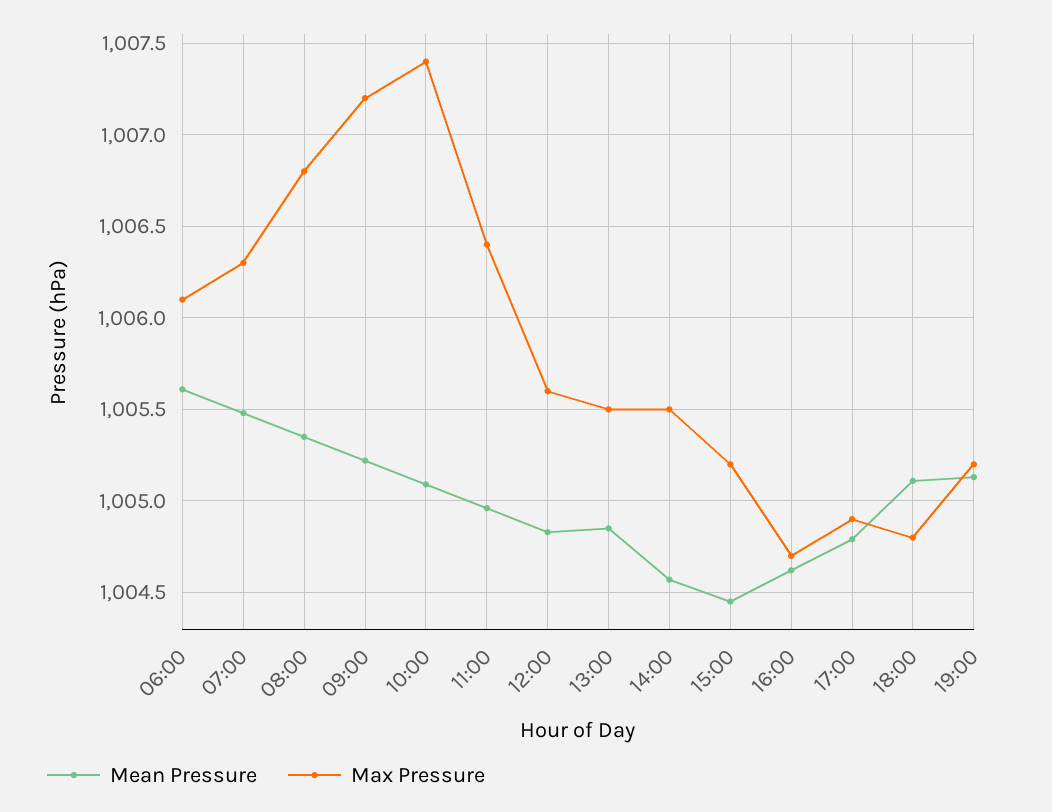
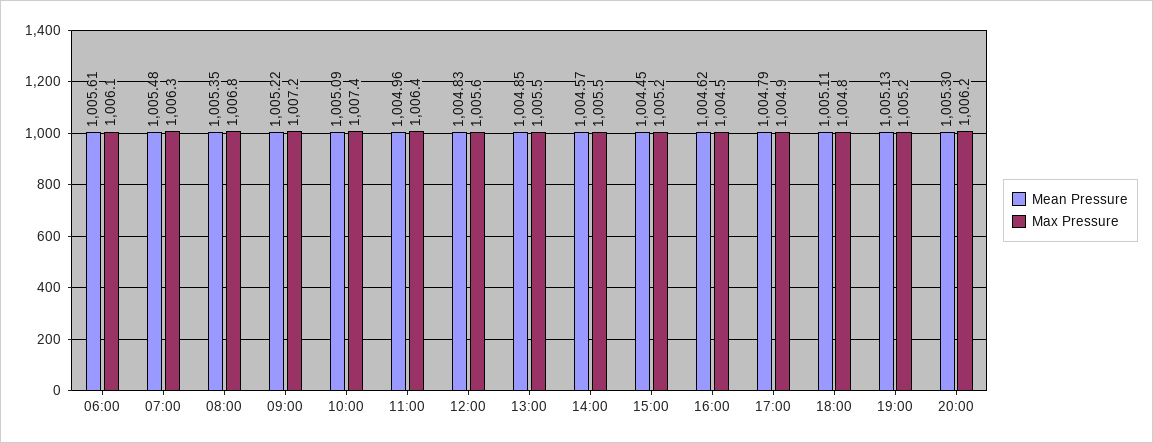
Max Pressure, 16:00: 1004.7 -> 1004.5
Mean Pressure, 20:00: none -> 1005.3
Max Pressure, 20:00: none -> 1006.2

